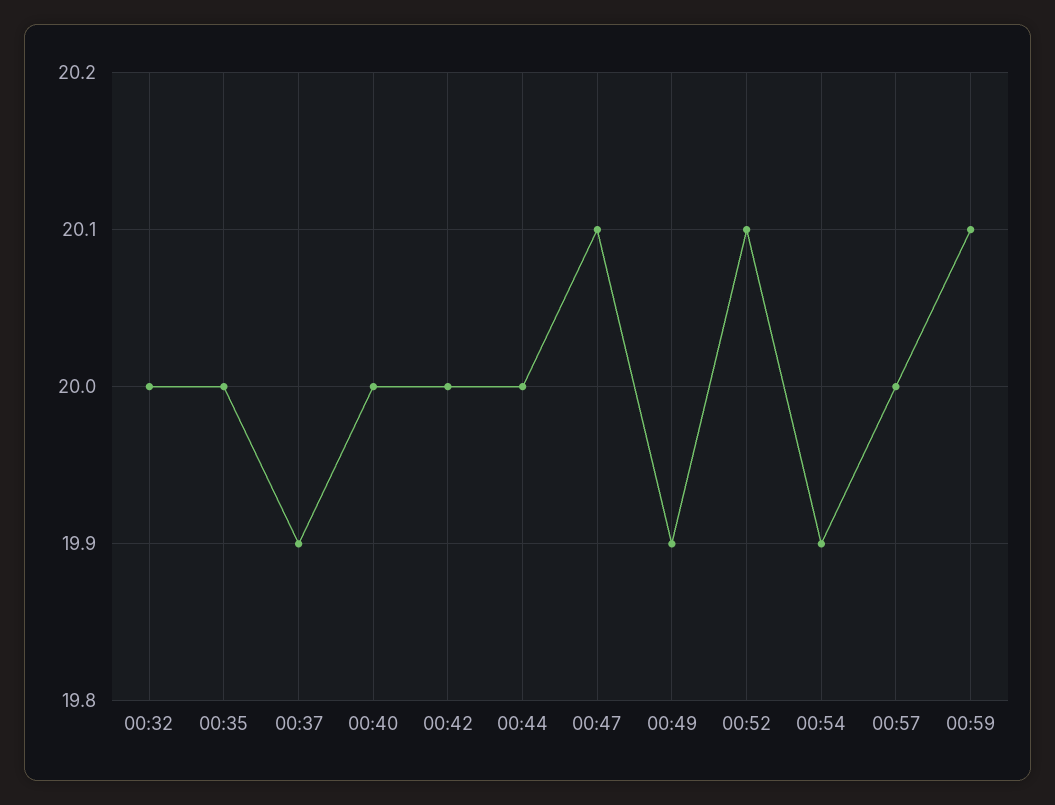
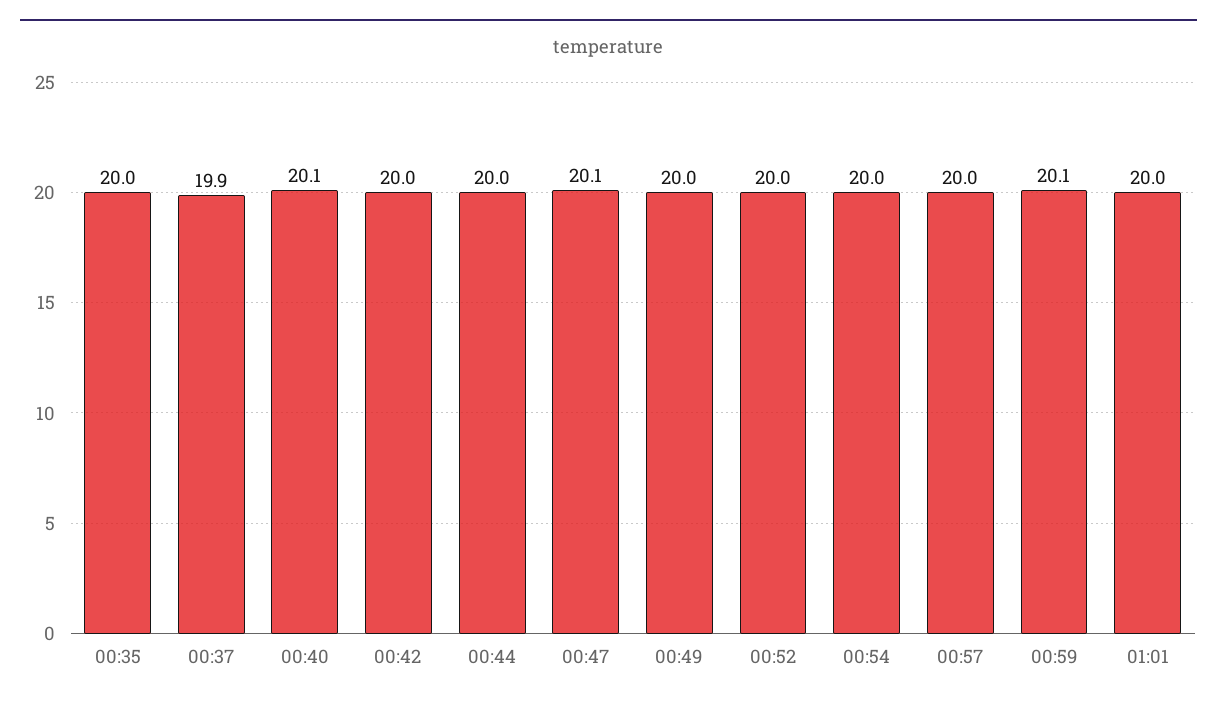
00:32: 20 -> none
00:40: 20 -> 20.1
00:49: 19.9 -> 20
00:52: 20.1 -> 20
00:54: 19.9 -> 20
01:01: none -> 20

